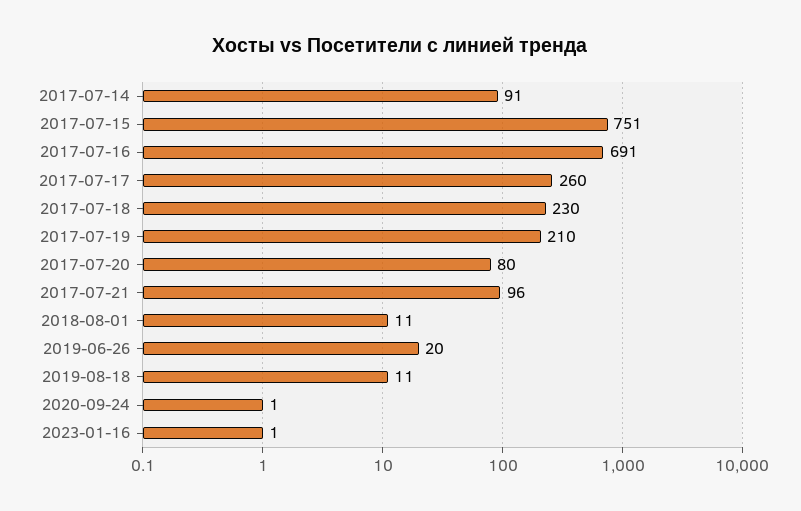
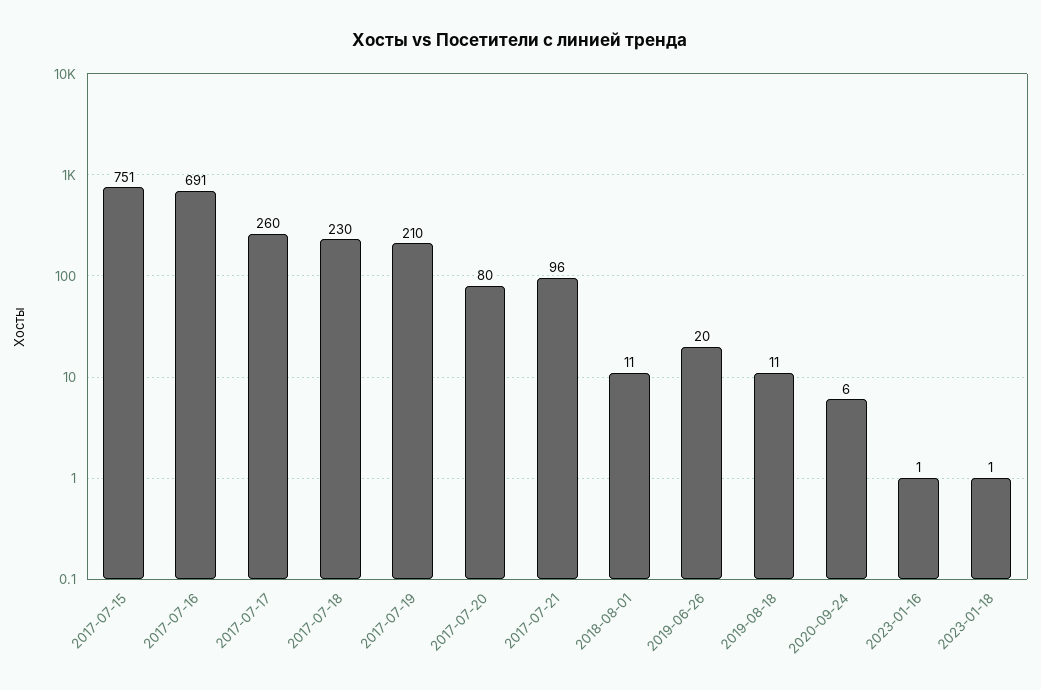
2017-07-14: 91 -> none
2020-09-24: 1 -> 6
2023-01-18: none -> 1

